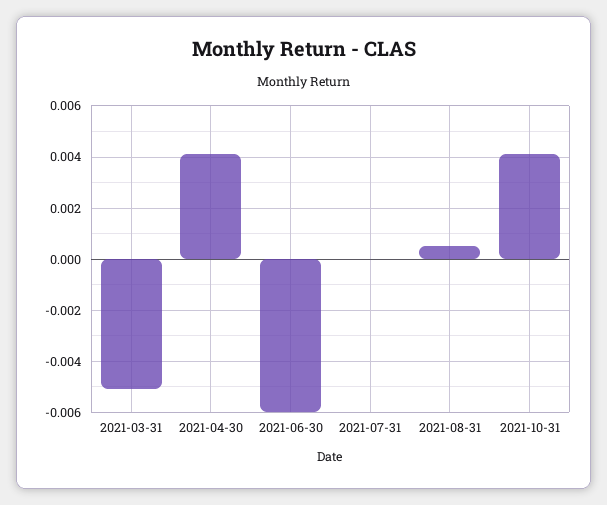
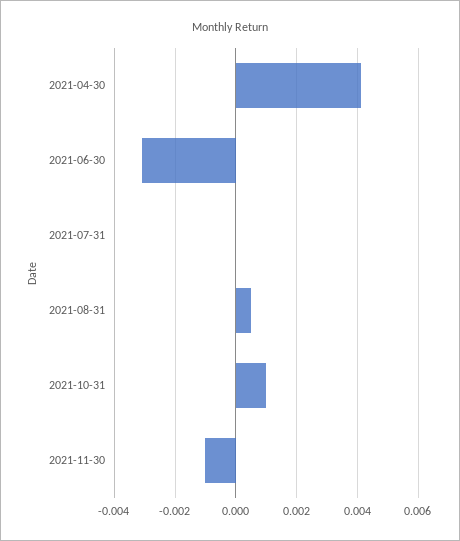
2021-03-31: -0.005 -> none
2021-06-30: -0.006 -> -0.003
2021-10-31: 0.004 -> 0.001
2021-11-30: none -> -0.001

